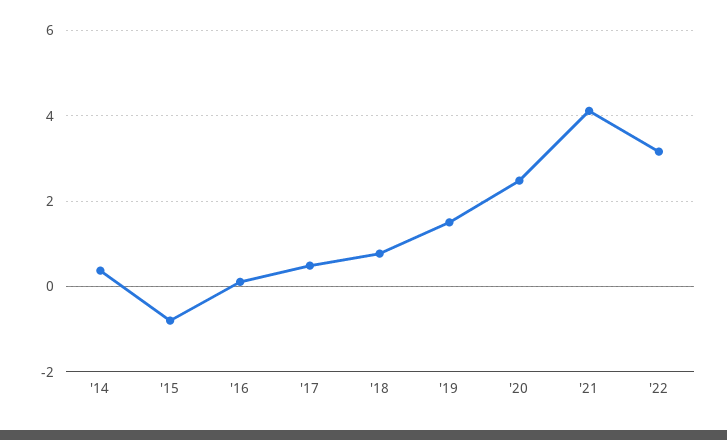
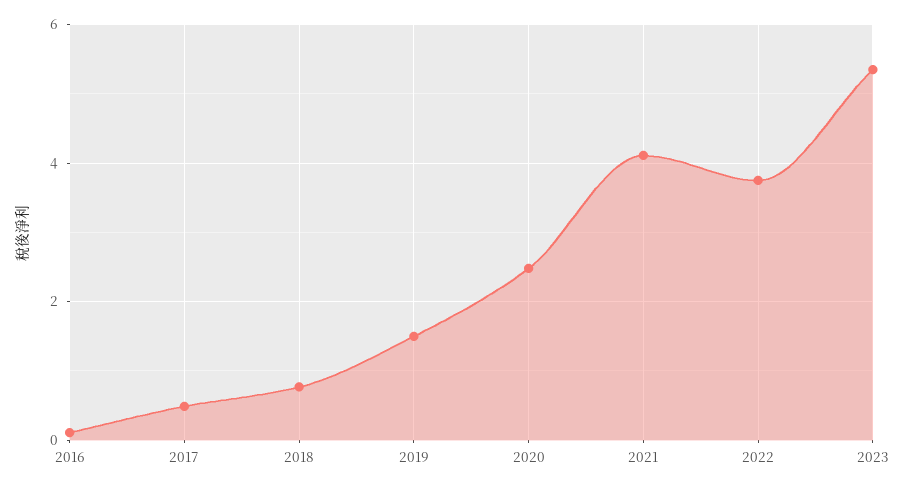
'14: 0.4 -> none
'15: -0.8 -> none
'22: 3.2 -> 3.8
2023: none -> 5.4

